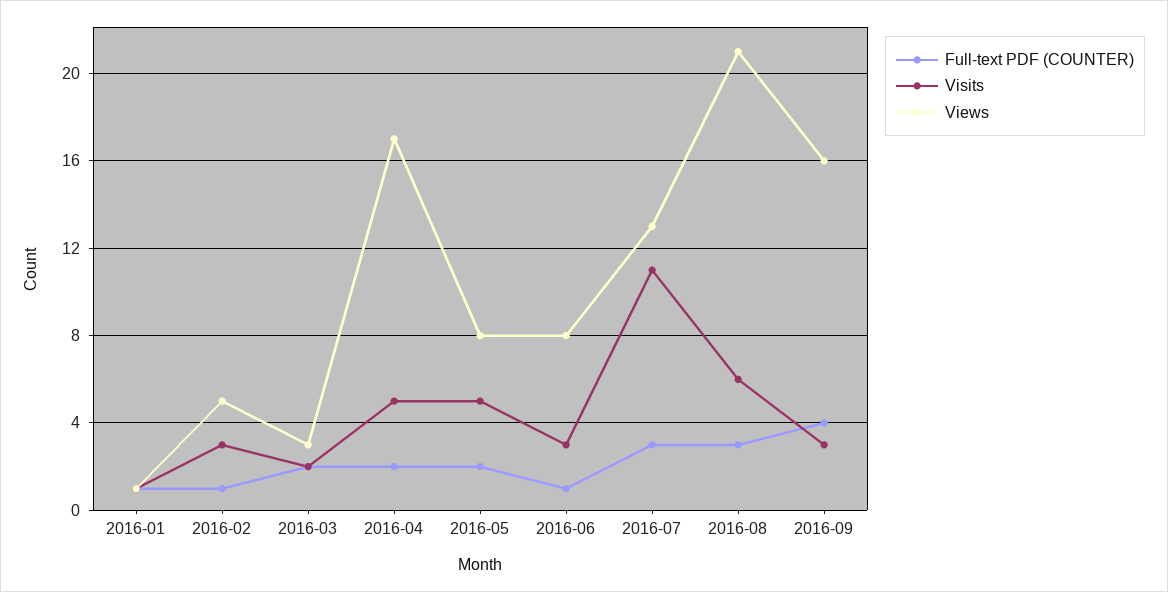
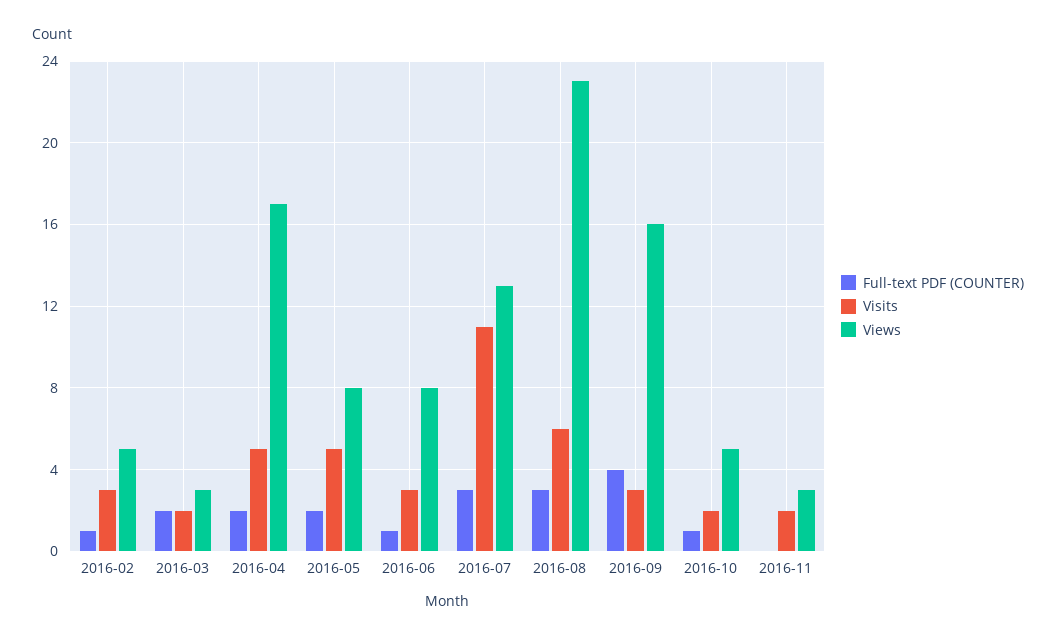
Full-text PDF (COUNTER), 2016-01: 1 -> none
Visits, 2016-01: 1 -> none
Views, 2016-01: 1 -> none
Views, 2016-08: 21 -> 23
Full-text PDF (COUNTER), 2016-10: none -> 1
Visits, 2016-10: none -> 2
Views, 2016-10: none -> 5
Full-text PDF (COUNTER), 2016-11: none -> 0
Visits, 2016-11: none -> 2
Views, 2016-11: none -> 3

